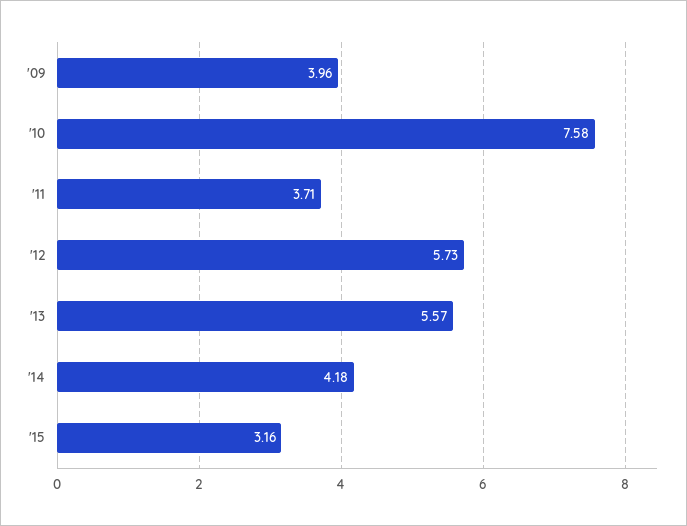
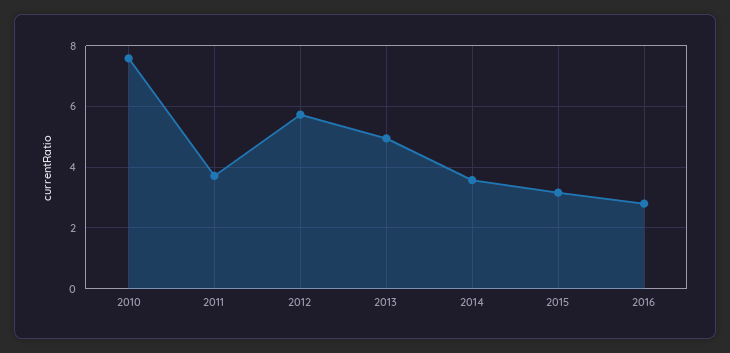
'09: 3.96 -> none
'13: 5.57 -> 5
'14: 4.18 -> 3.6
2016: none -> 2.8

